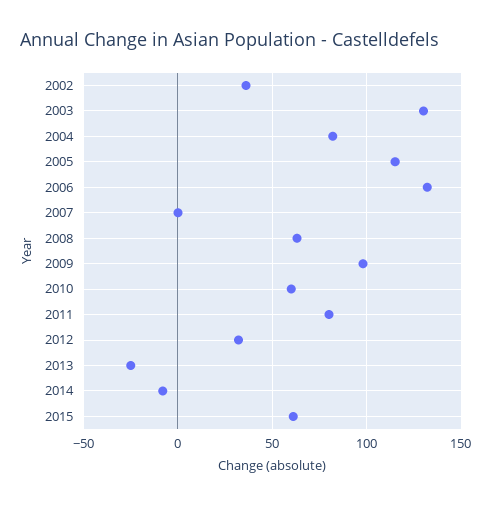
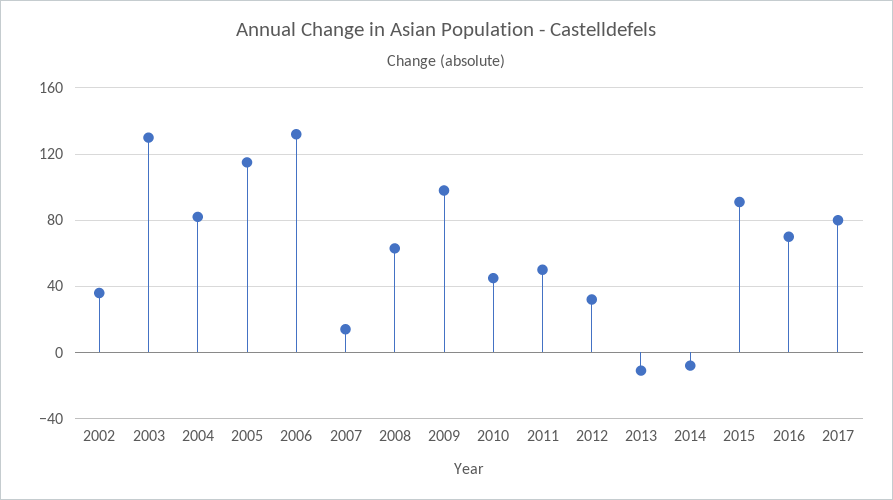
2007: 0 -> 15
2010: 60 -> 45
2011: 80 -> 50
2013: -25 -> -10
2015: 60 -> 90
2016: none -> 70
2017: none -> 80

